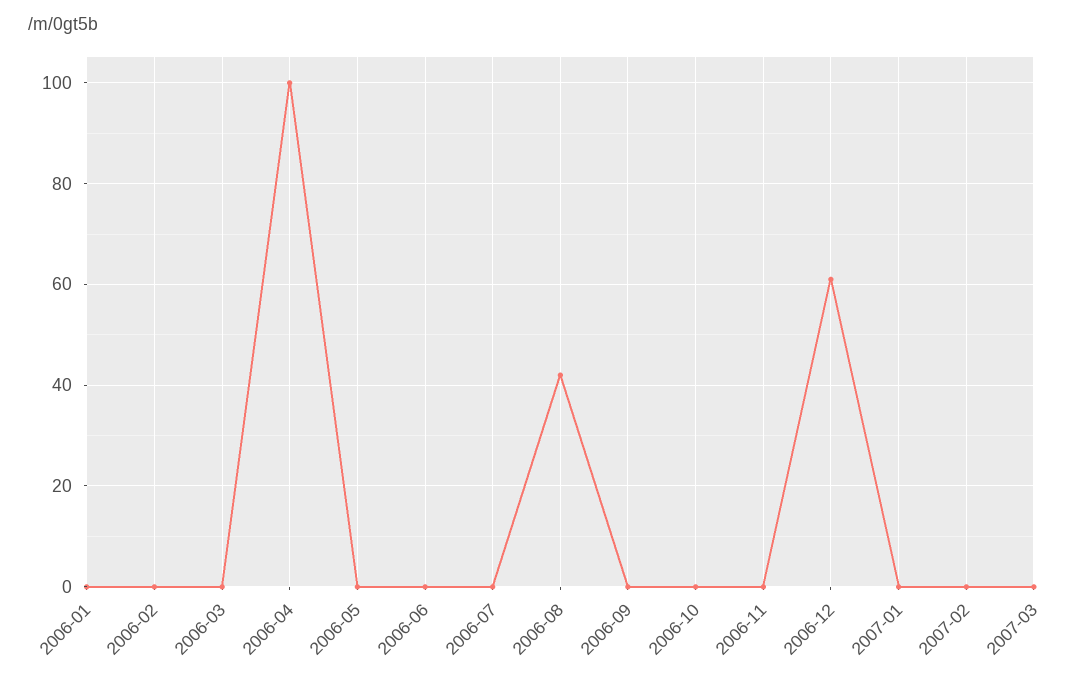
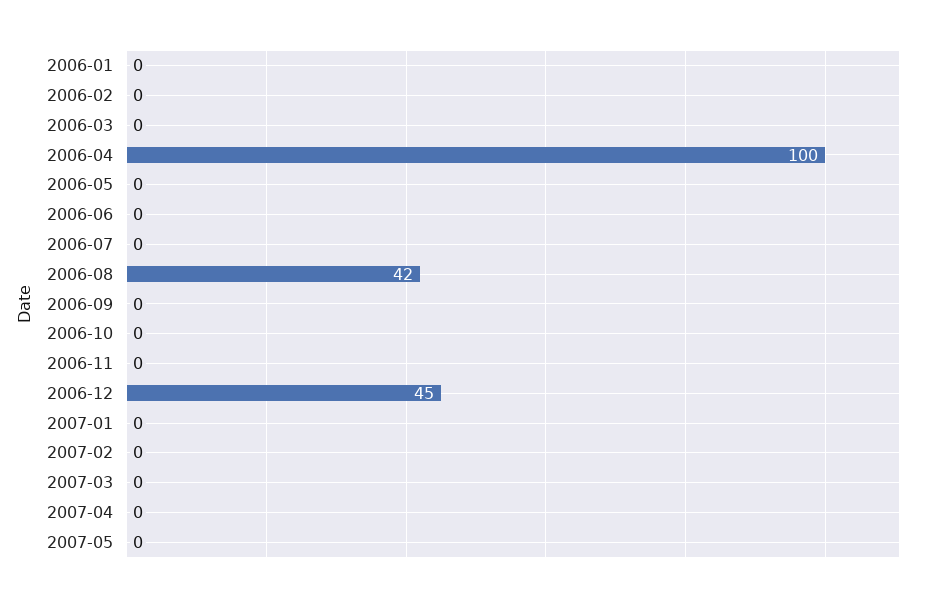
2006-12: 60 -> 45
2007-04: none -> 0
2007-05: none -> 0

